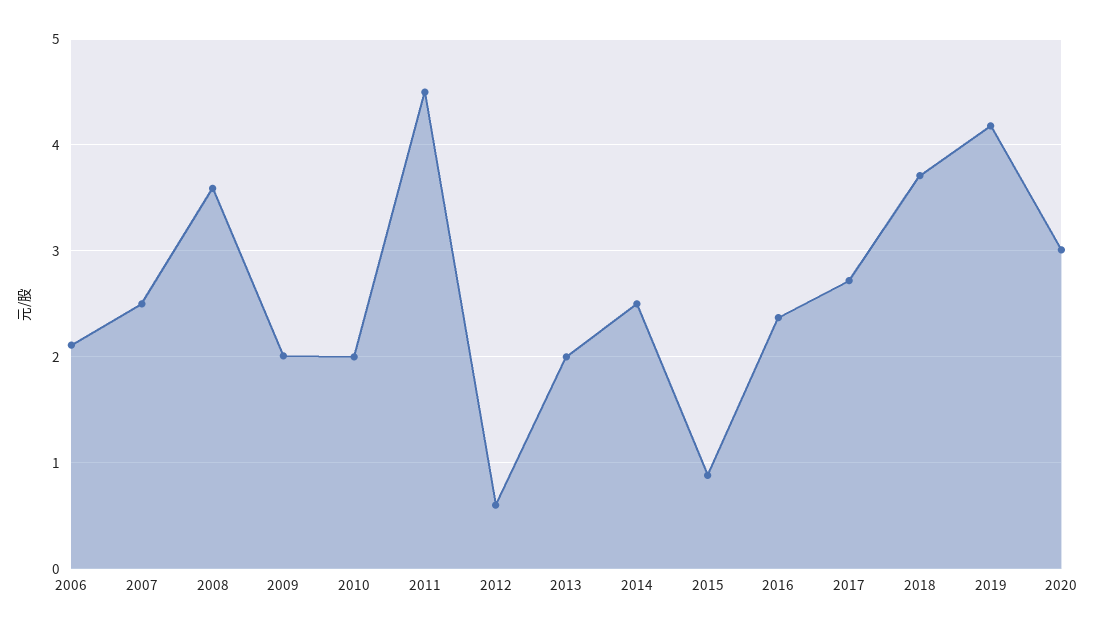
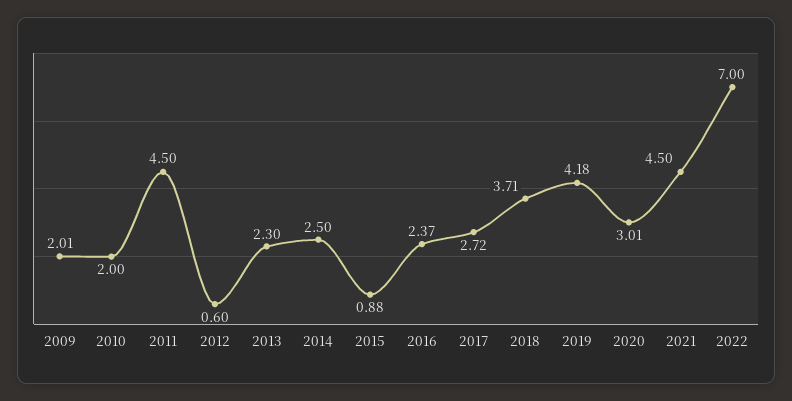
2006: 2.1 -> none
2007: 2.5 -> none
2008: 3.6 -> none
2013: 2 -> 2.3
2021: none -> 4.5
2022: none -> 7

